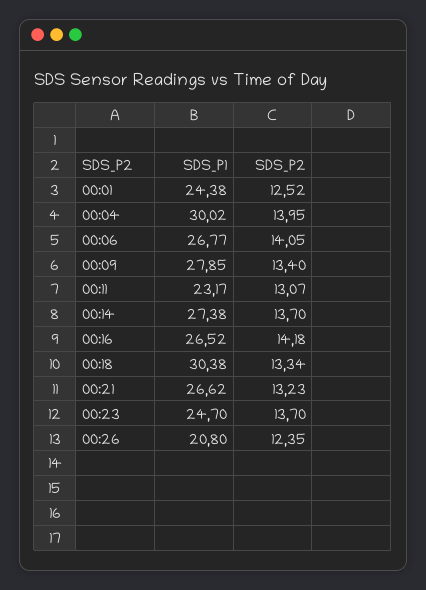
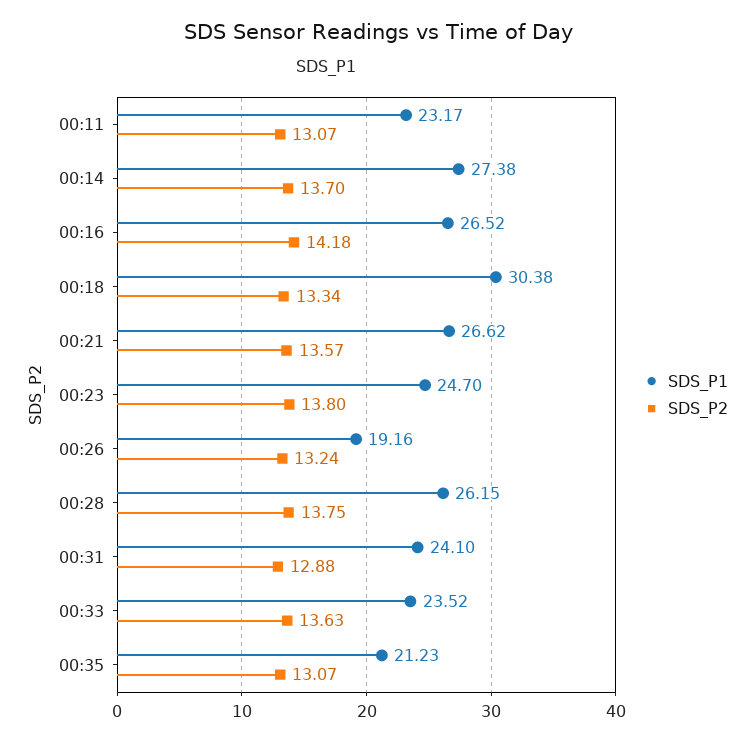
SDS_P1, 00:01: 24.38 -> none
SDS_P2, 00:01: 12.52 -> none
SDS_P1, 00:04: 30.02 -> none
SDS_P2, 00:04: 13.95 -> none
SDS_P1, 00:06: 26.77 -> none
SDS_P2, 00:06: 14.05 -> none
SDS_P1, 00:09: 27.85 -> none
SDS_P2, 00:09: 13.4 -> none
SDS_P2, 00:21: 13.23 -> 13.57
SDS_P2, 00:23: 13.7 -> 13.8
SDS_P1, 00:26: 20.8 -> 19.16
SDS_P2, 00:26: 12.35 -> 13.24
SDS_P1, 00:28: none -> 26.15
SDS_P2, 00:28: none -> 13.75
SDS_P1, 00:31: none -> 24.1
SDS_P2, 00:31: none -> 12.88
SDS_P1, 00:33: none -> 23.52
SDS_P2, 00:33: none -> 13.63
SDS_P1, 00:35: none -> 21.23
SDS_P2, 00:35: none -> 13.07

